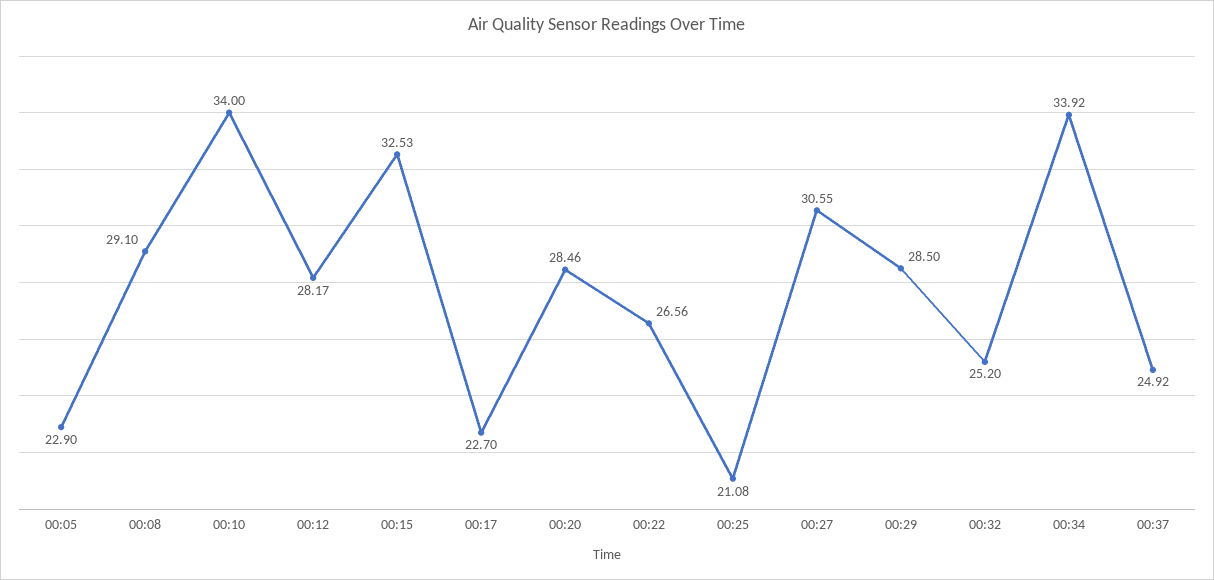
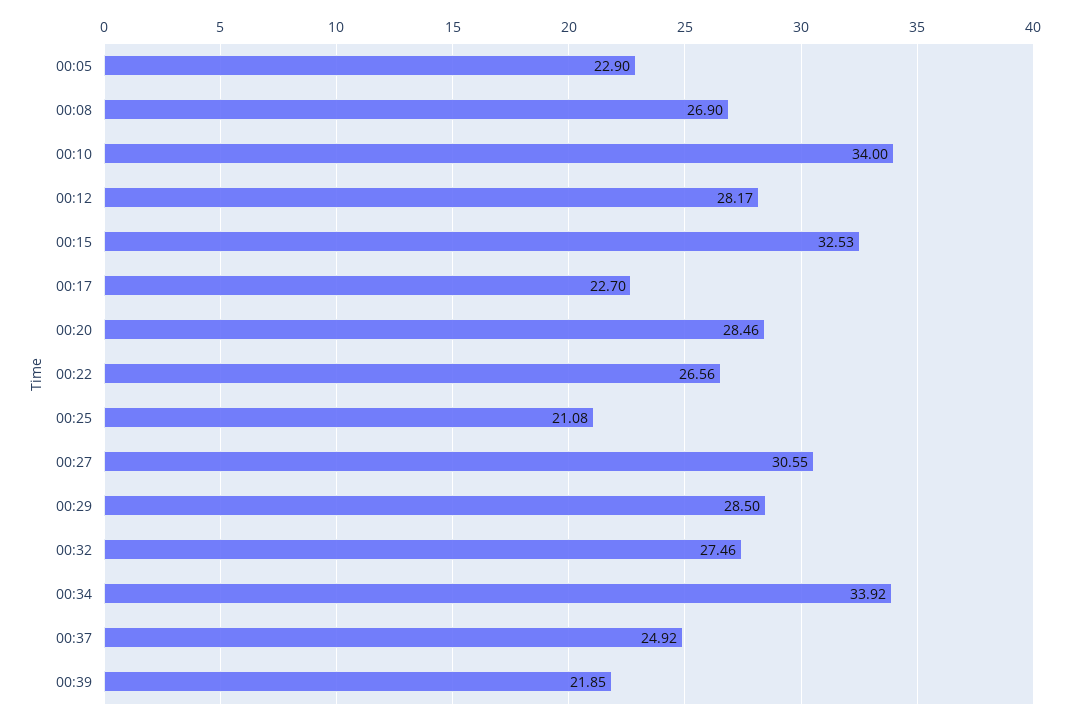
00:08: 29.1 -> 26.9
00:32: 25.2 -> 27.46
00:39: none -> 21.85

